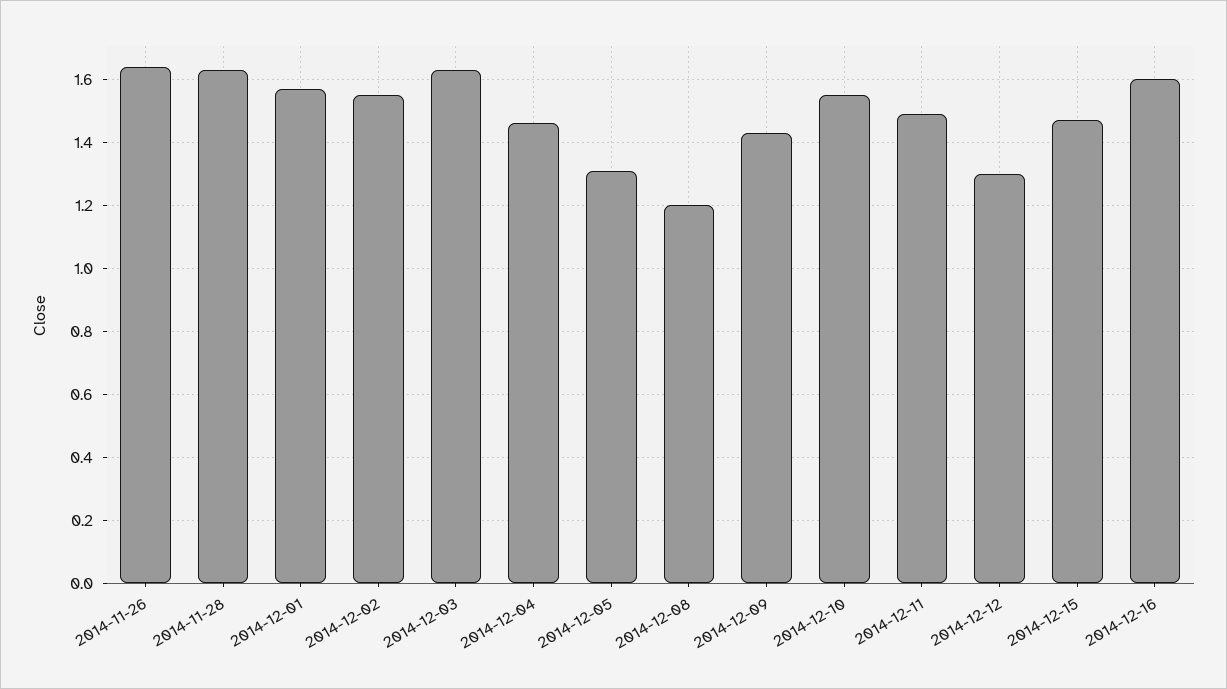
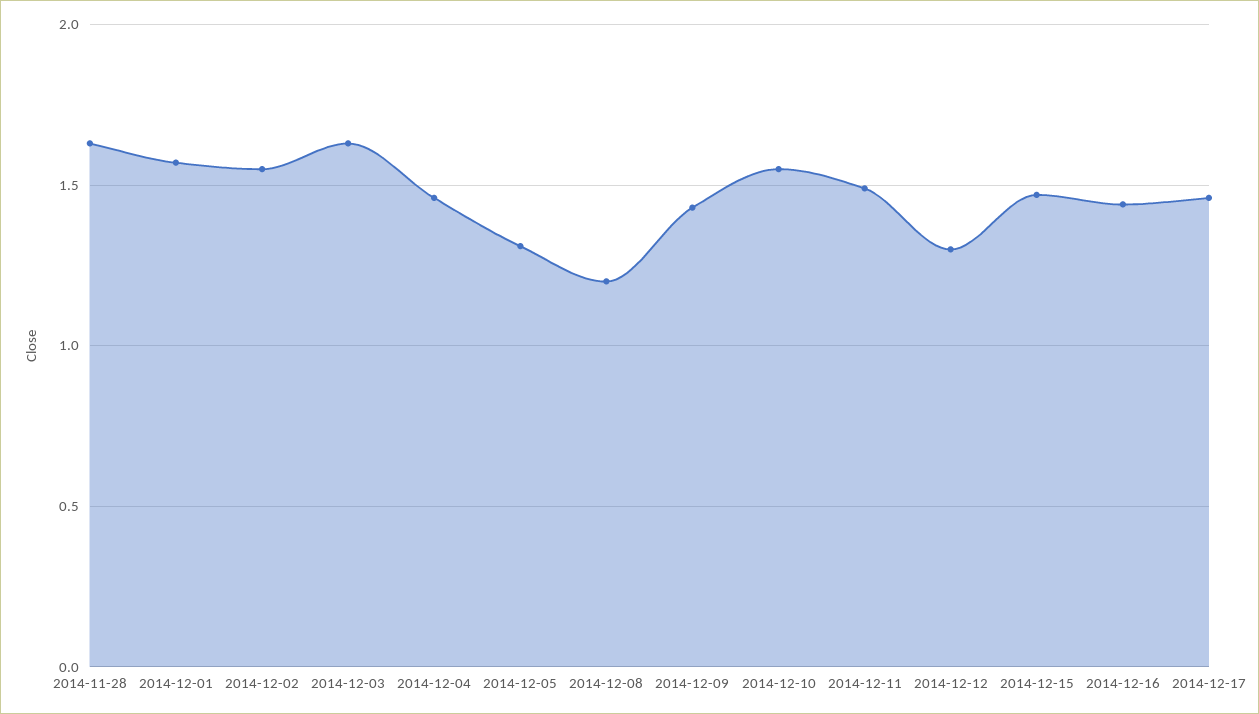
2014-11-26: 1.65 -> none
2014-12-16: 1.6 -> 1.45
2014-12-17: none -> 1.45

